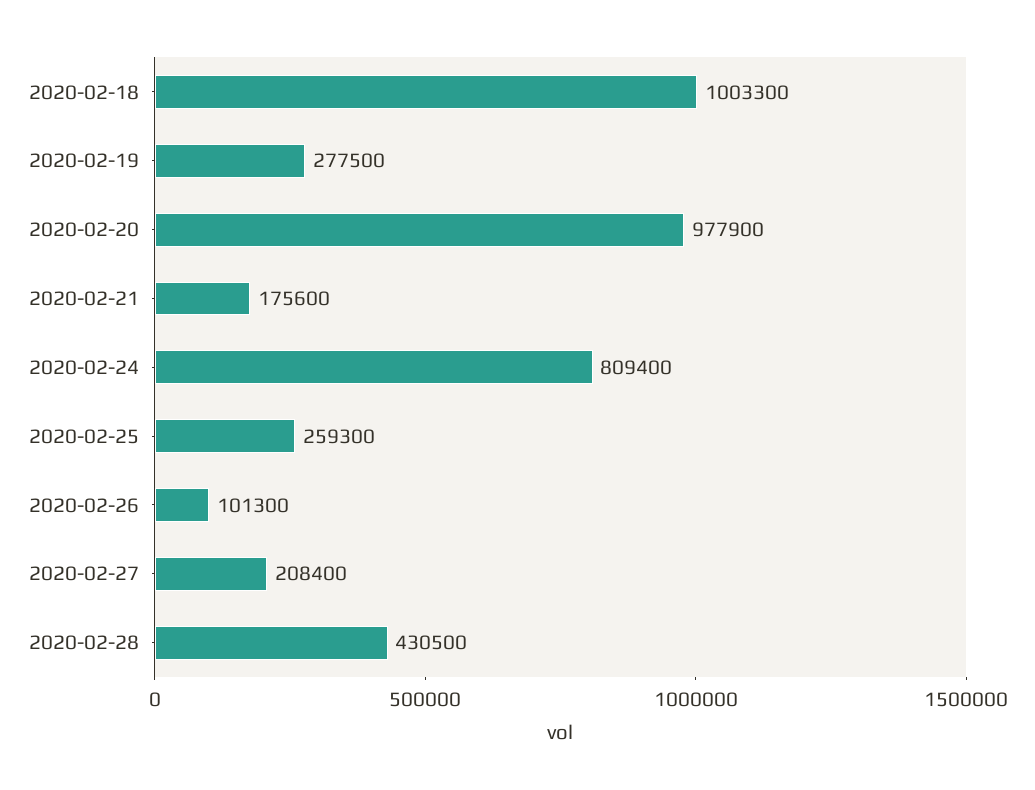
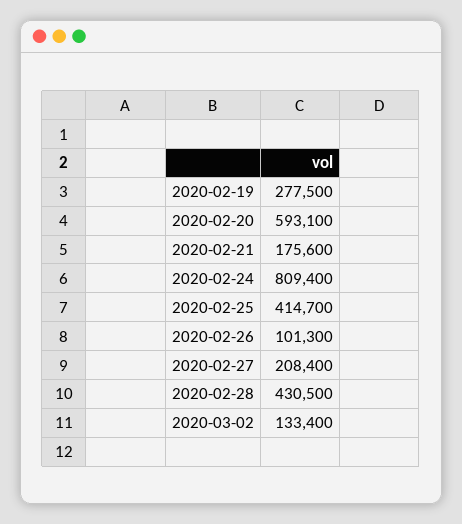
2020-02-18: 1003300 -> none
2020-02-20: 977900 -> 593100
2020-02-25: 259300 -> 414700
2020-03-02: none -> 133400

